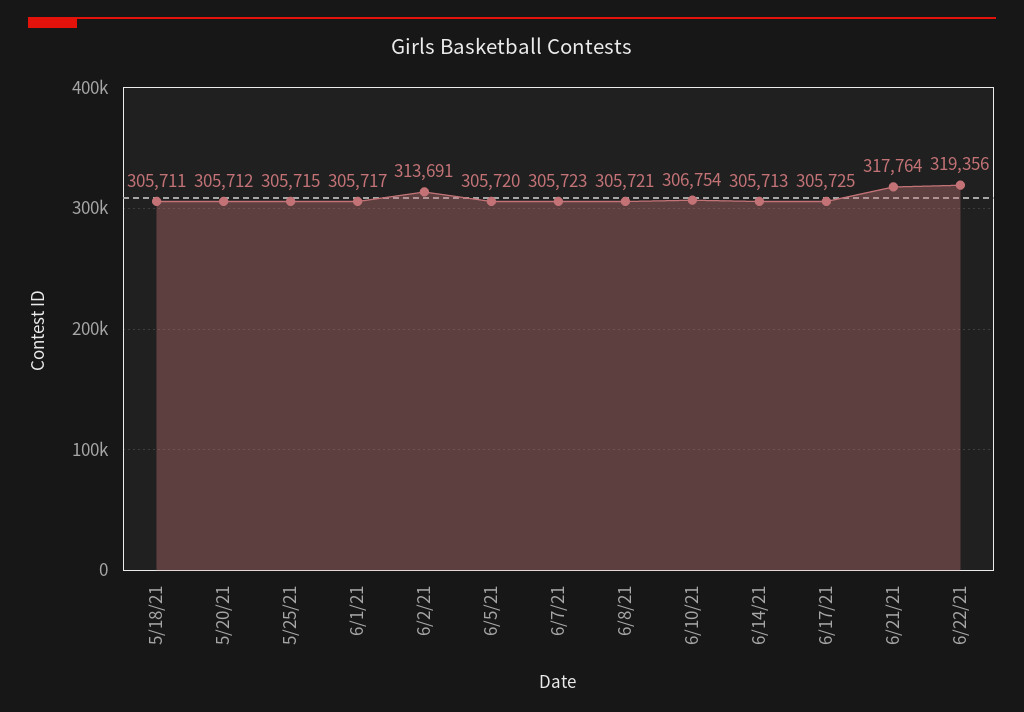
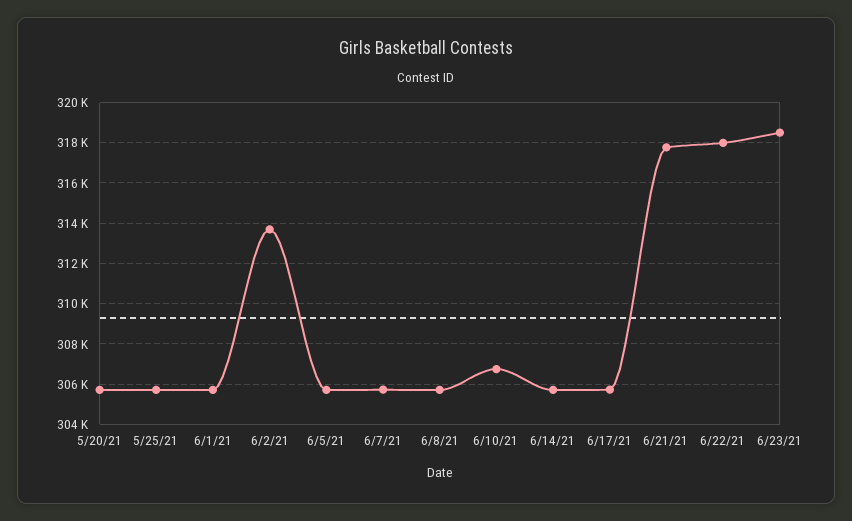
5/18/21: 305711 -> none
6/22/21: 319356 -> 318000
6/23/21: none -> 318500

